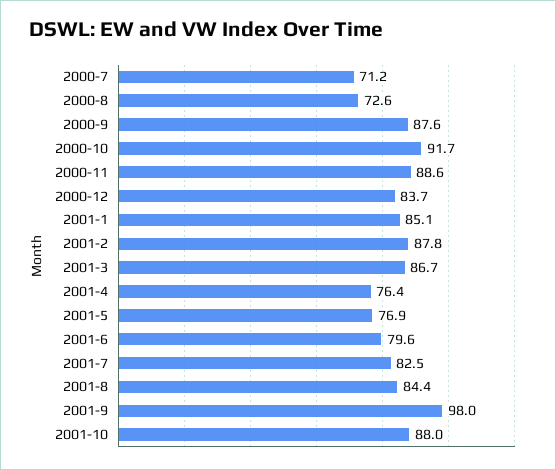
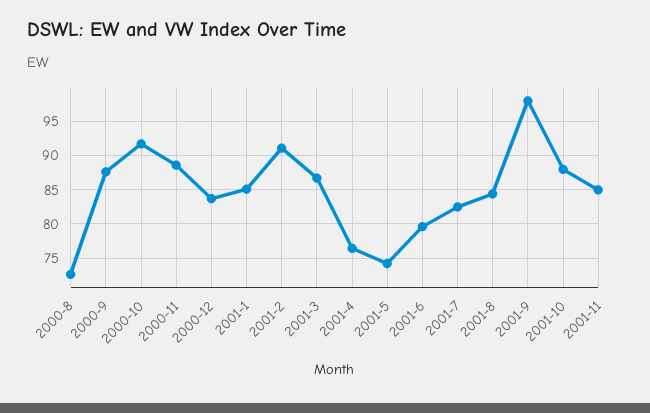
2000-7: 71.2 -> none
2001-2: 87.8 -> 91
2001-5: 76.9 -> 74
2001-11: none -> 85

